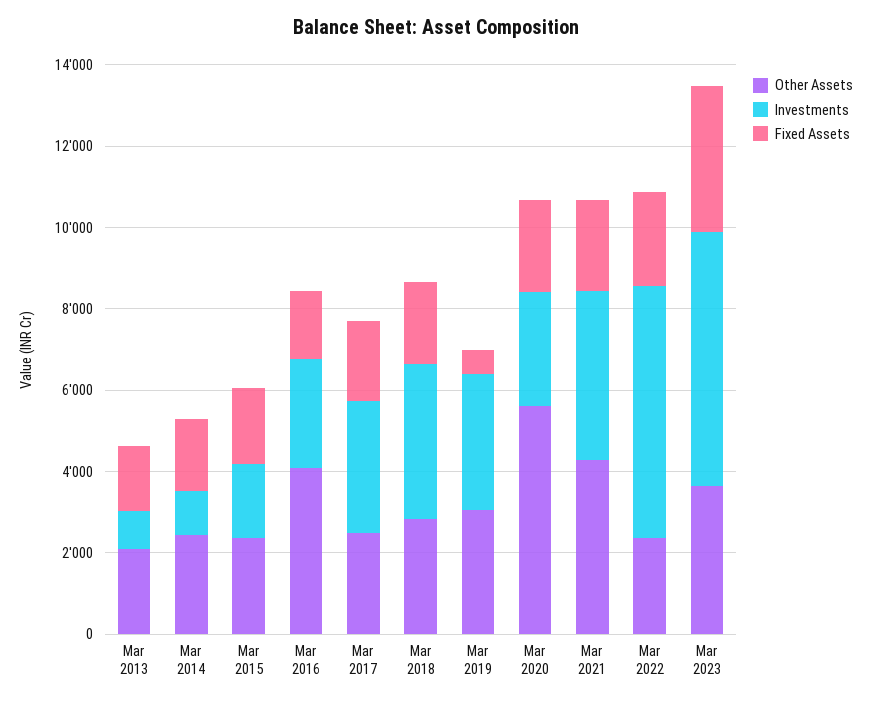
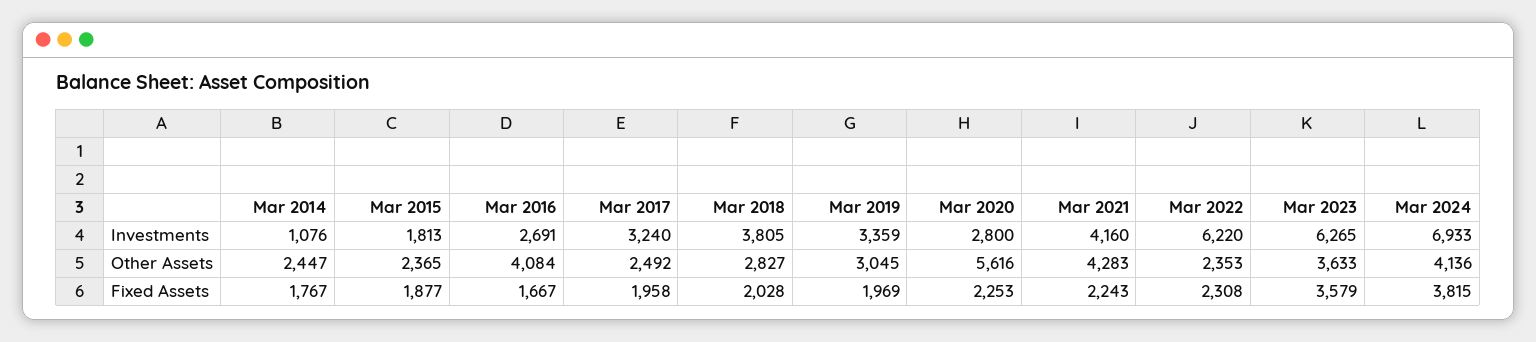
Other Assets, Mar 2013: 2000 -> none
Investments, Mar 2013: 1000 -> none
Fixed Assets, Mar 2013: 1500 -> none
Fixed Assets, Mar 2019: 500 -> 1969
Investments, Mar 2024: none -> 6933
Other Assets, Mar 2024: none -> 4136
Fixed Assets, Mar 2024: none -> 3815

